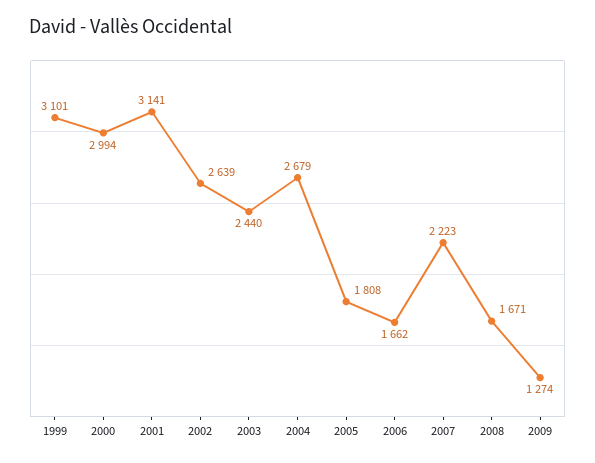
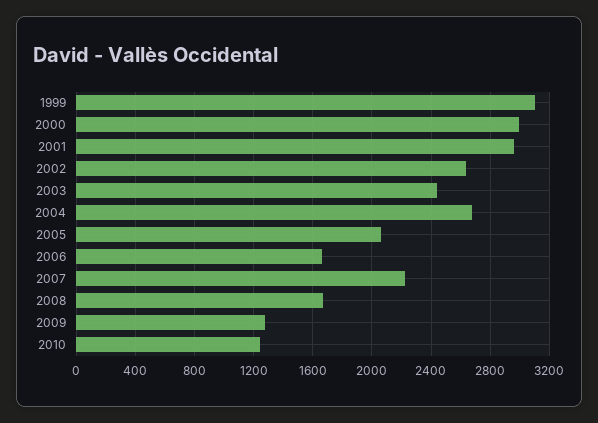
2001: 3141 -> 2950
2005: 1808 -> 2050
2010: none -> 1250

